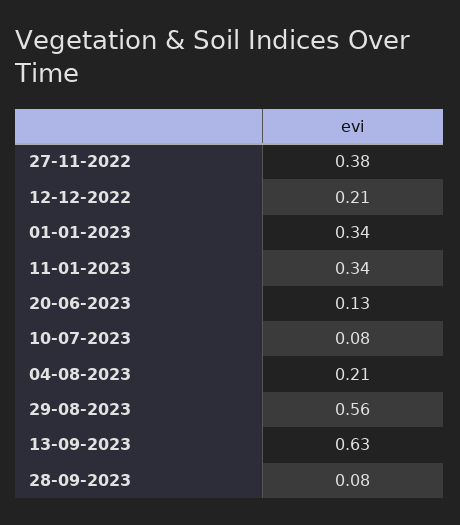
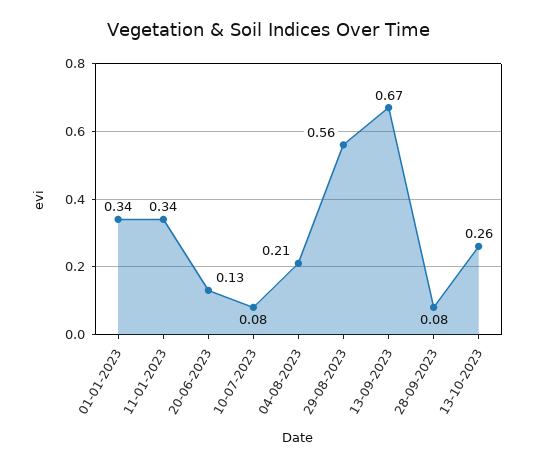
27-11-2022: 0.38 -> none
12-12-2022: 0.21 -> none
13-09-2023: 0.63 -> 0.67
13-10-2023: none -> 0.26

